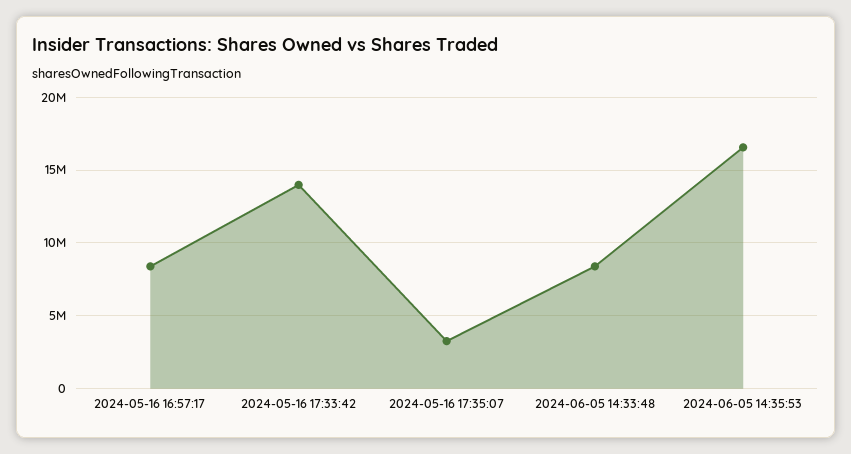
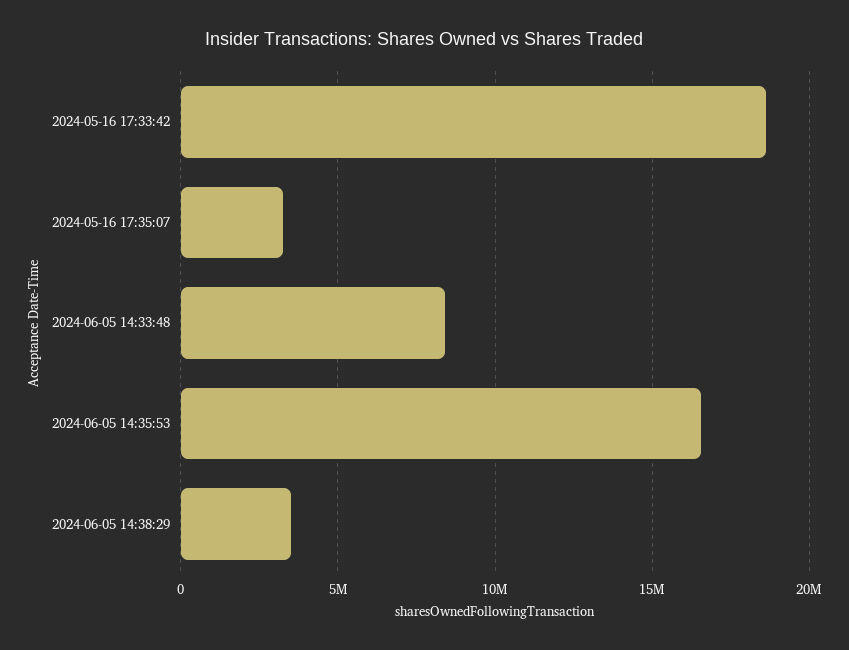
2024-05-16 16:57:17: 8500000 -> none
2024-05-16 17:33:42: 14000000 -> 18500000
2024-06-05 14:38:29: none -> 3500000

